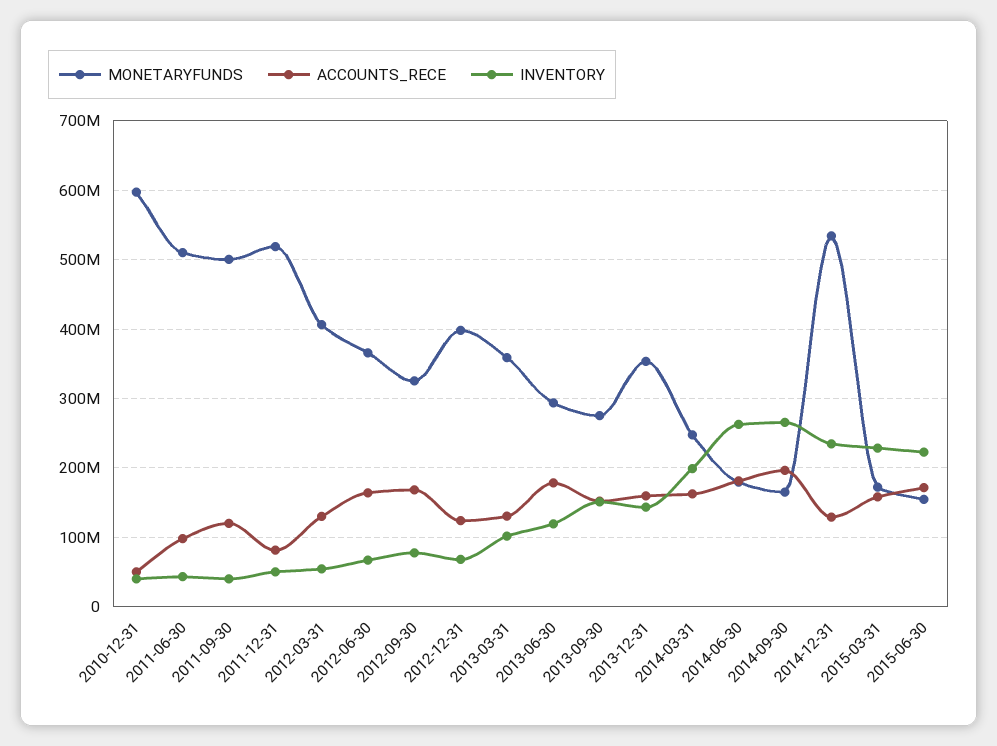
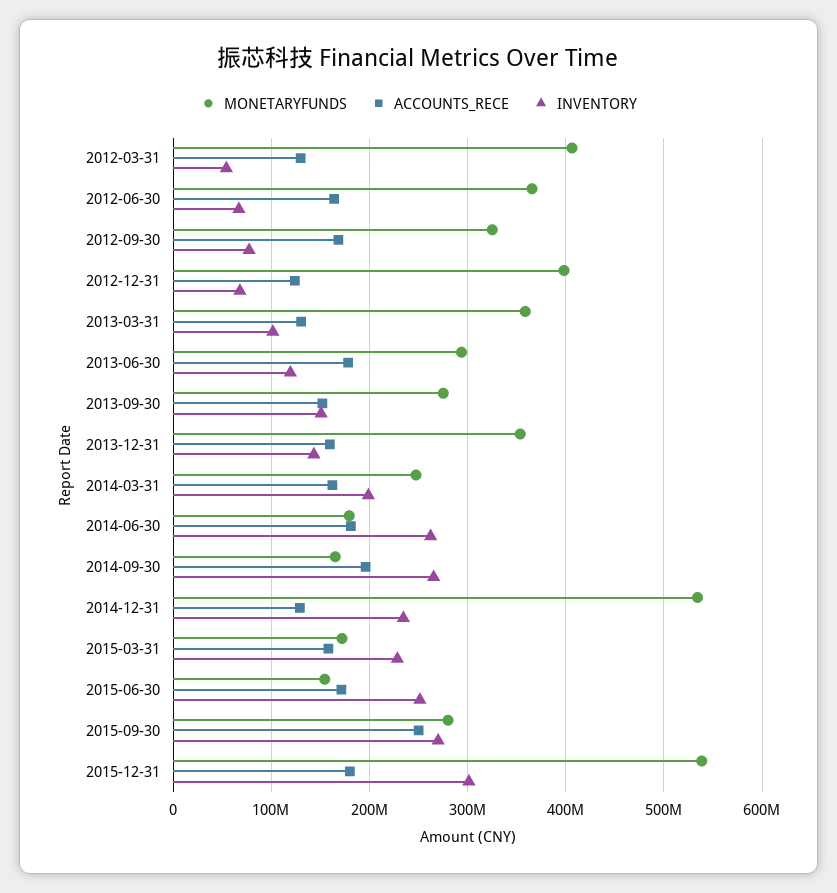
MONETARYFUNDS, 2010-12-31: 600000000 -> none
ACCOUNTS_RECE, 2010-12-31: 50000000 -> none
INVENTORY, 2010-12-31: 40000000 -> none
MONETARYFUNDS, 2011-06-30: 510000000 -> none
ACCOUNTS_RECE, 2011-06-30: 100000000 -> none
INVENTORY, 2011-06-30: 40000000 -> none
MONETARYFUNDS, 2011-09-30: 500000000 -> none
ACCOUNTS_RECE, 2011-09-30: 120000000 -> none
INVENTORY, 2011-09-30: 40000000 -> none
MONETARYFUNDS, 2011-12-31: 520000000 -> none
ACCOUNTS_RECE, 2011-12-31: 80000000 -> none
INVENTORY, 2011-12-31: 50000000 -> none
INVENTORY, 2015-06-30: 220000000 -> 250000000
MONETARYFUNDS, 2015-09-30: none -> 280000000
ACCOUNTS_RECE, 2015-09-30: none -> 250000000
INVENTORY, 2015-09-30: none -> 270000000
MONETARYFUNDS, 2015-12-31: none -> 540000000
ACCOUNTS_RECE, 2015-12-31: none -> 180000000
INVENTORY, 2015-12-31: none -> 300000000

